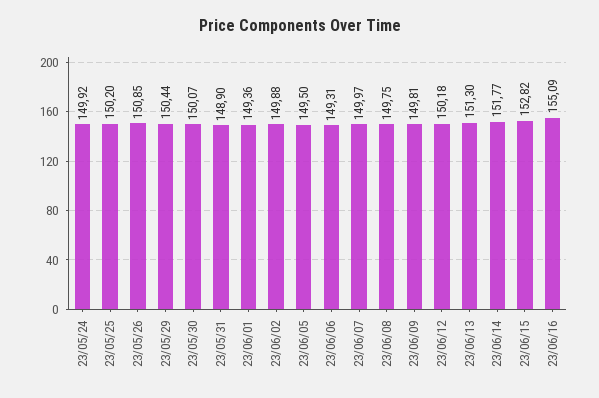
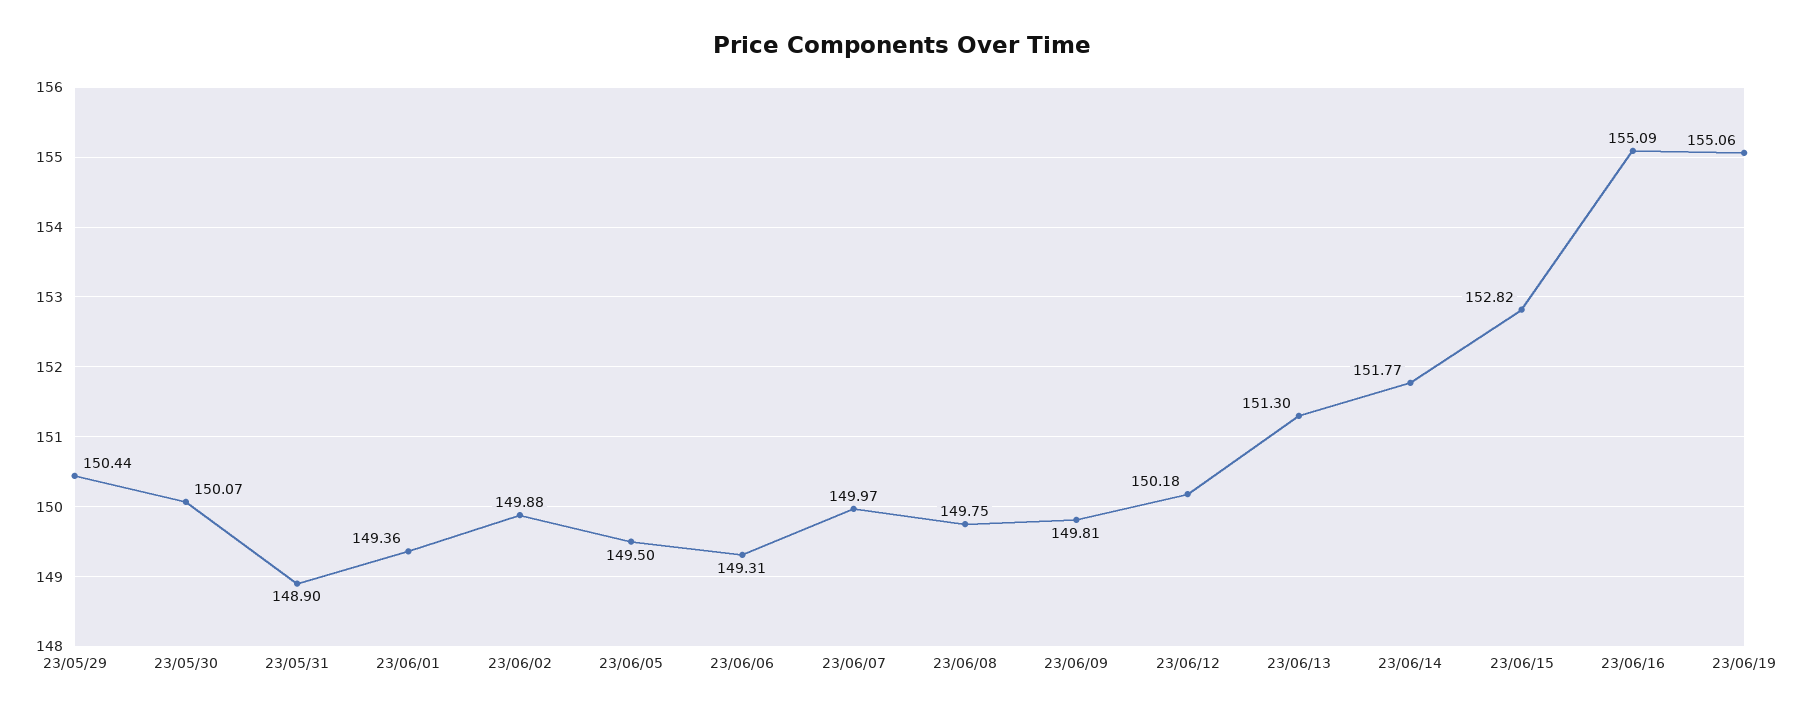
23/05/24: 149.92 -> none
23/05/25: 150.2 -> none
23/05/26: 150.85 -> none
23/06/19: none -> 155.06

